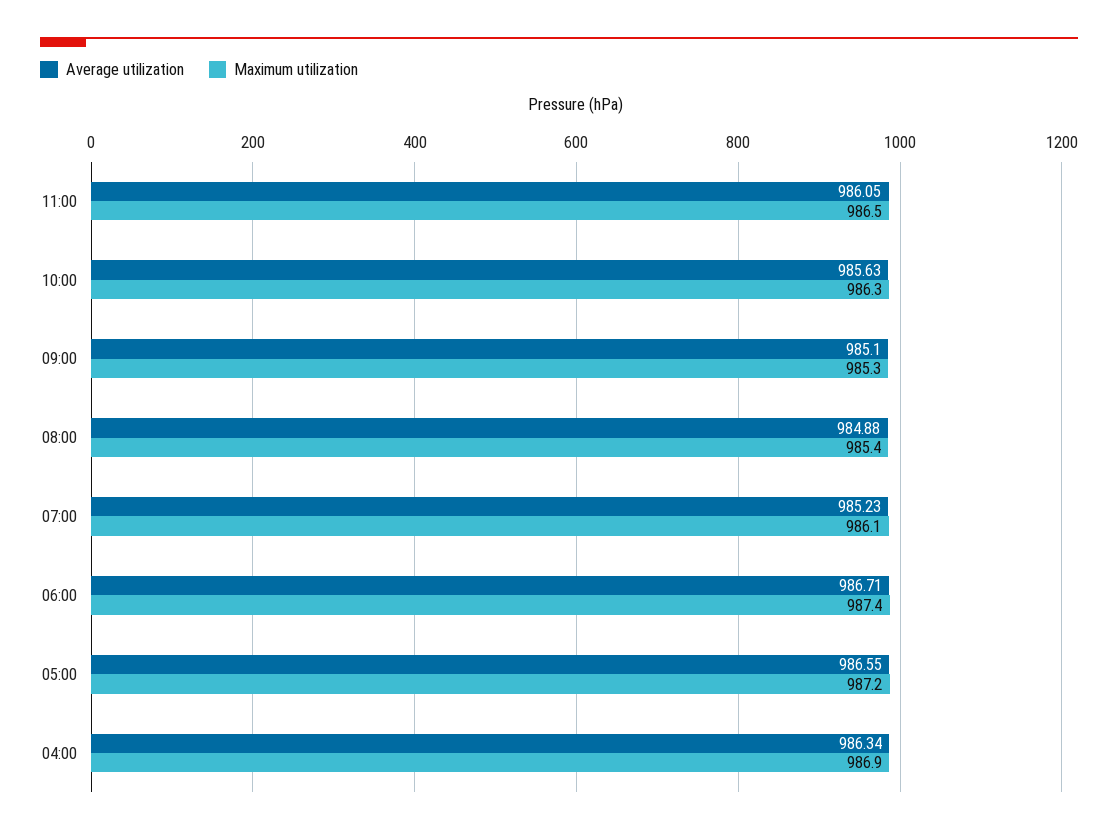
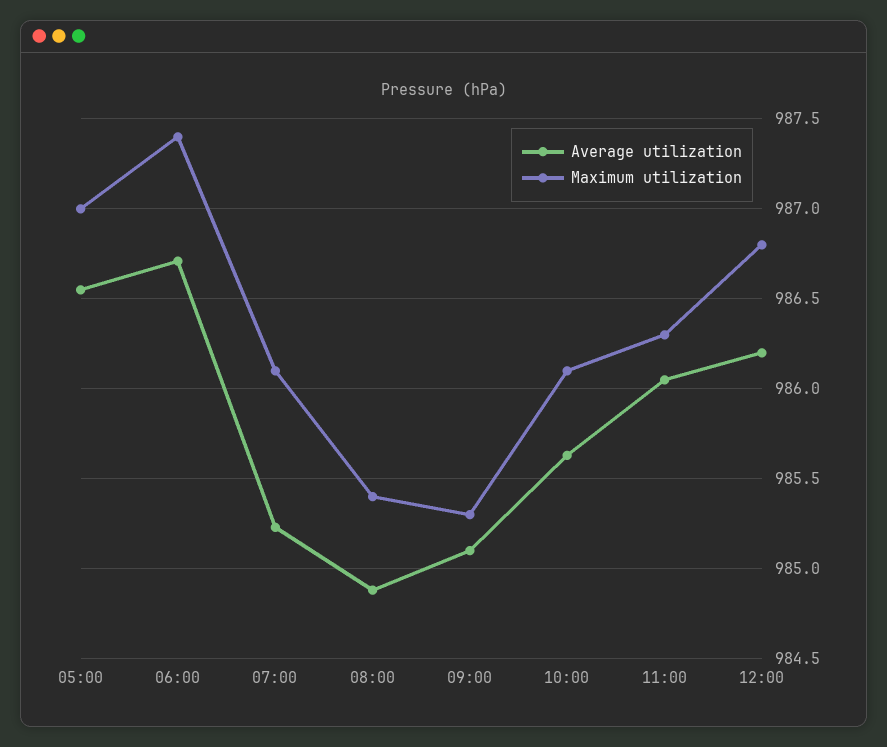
Maximum utilization, 11:00: 986.5 -> 986.3
Maximum utilization, 10:00: 986.3 -> 986.1
Maximum utilization, 05:00: 987.2 -> 987
Average utilization, 04:00: 986.34 -> none
Maximum utilization, 04:00: 986.9 -> none
Average utilization, 12:00: none -> 986.2
Maximum utilization, 12:00: none -> 986.8

